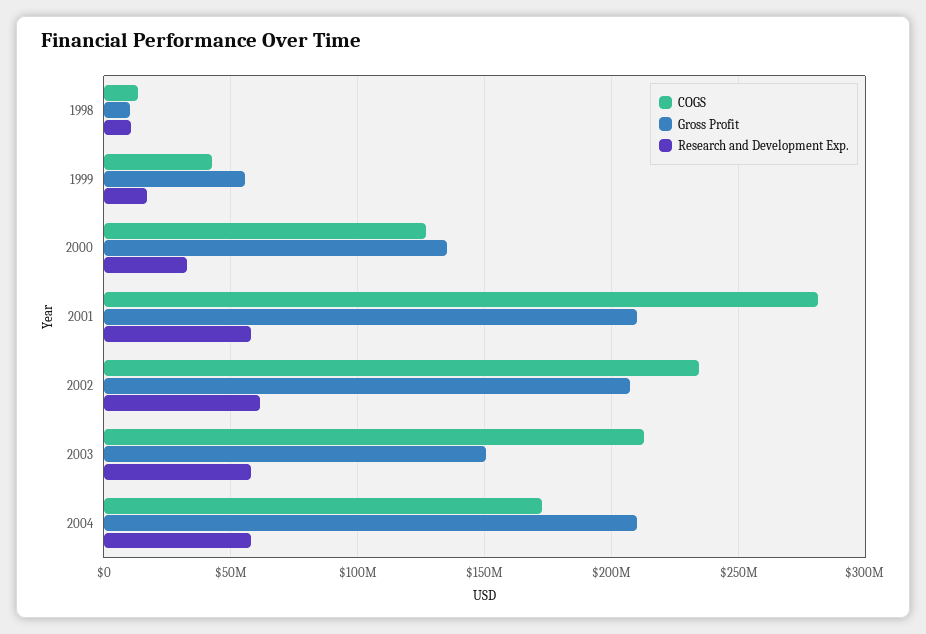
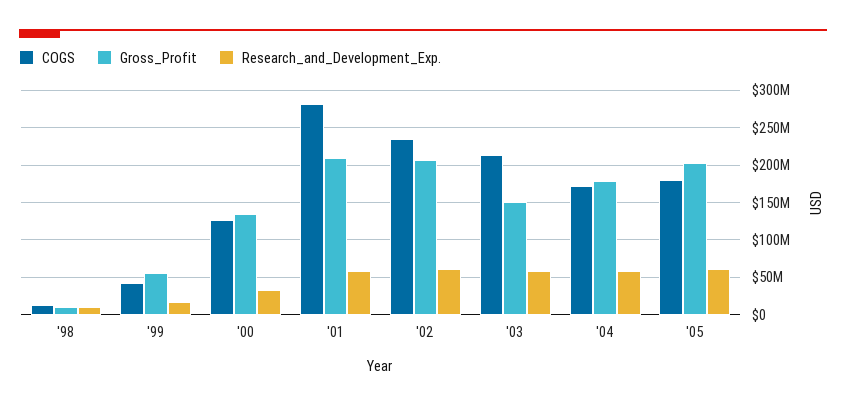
Gross Profit, 2004: 210000000 -> 180000000
COGS, '05: none -> 180000000
Gross Profit, '05: none -> 200000000
Research and Development Exp., '05: none -> 60000000

